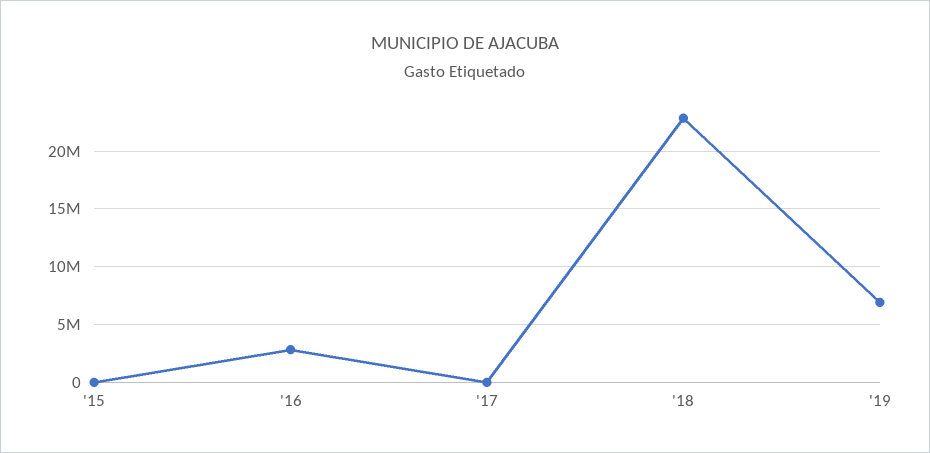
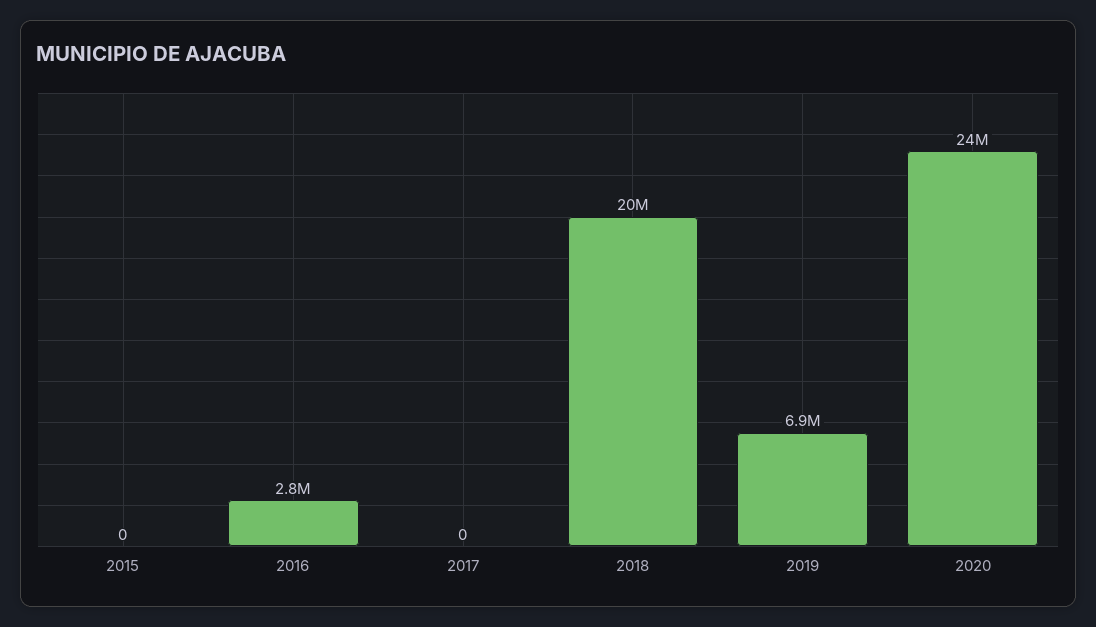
'18: 23000000 -> 20000000
2020: none -> 24000000

